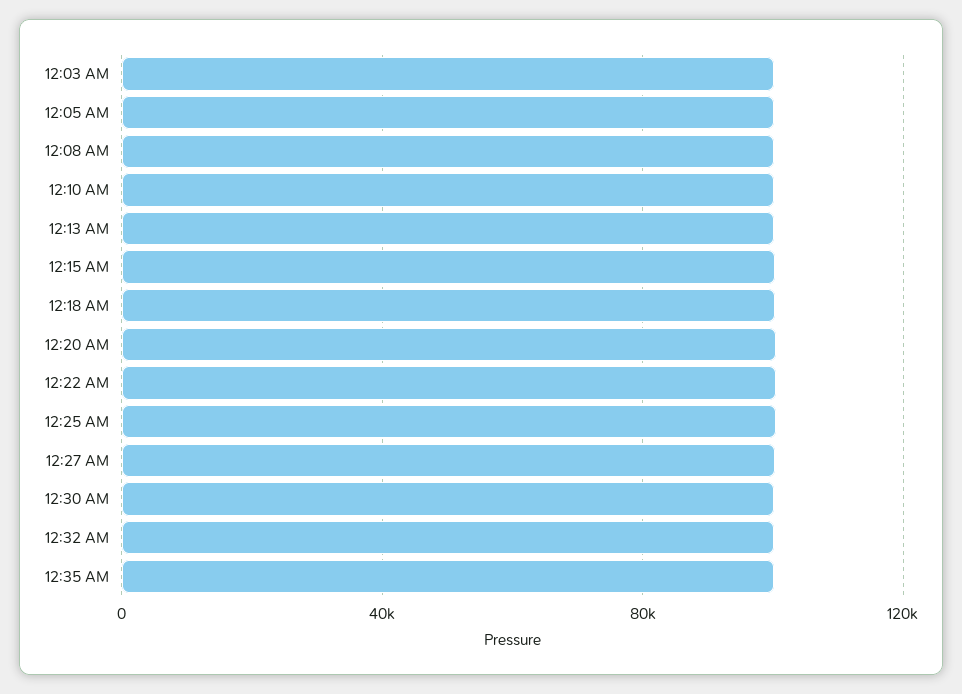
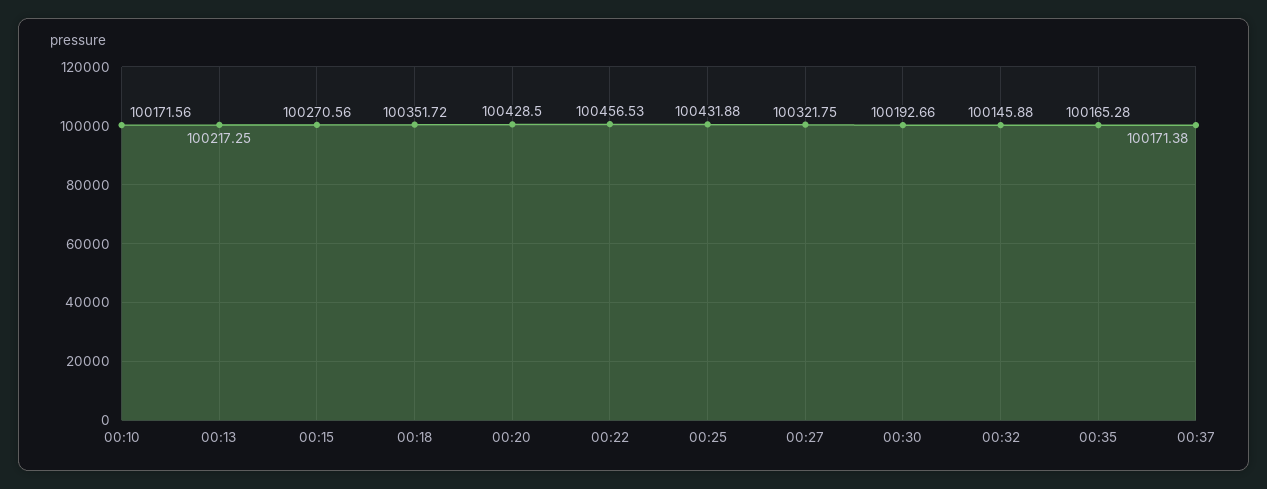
12:03 AM: 100000 -> none
12:05 AM: 100000 -> none
12:08 AM: 100000 -> none
00:37: none -> 100171.38

